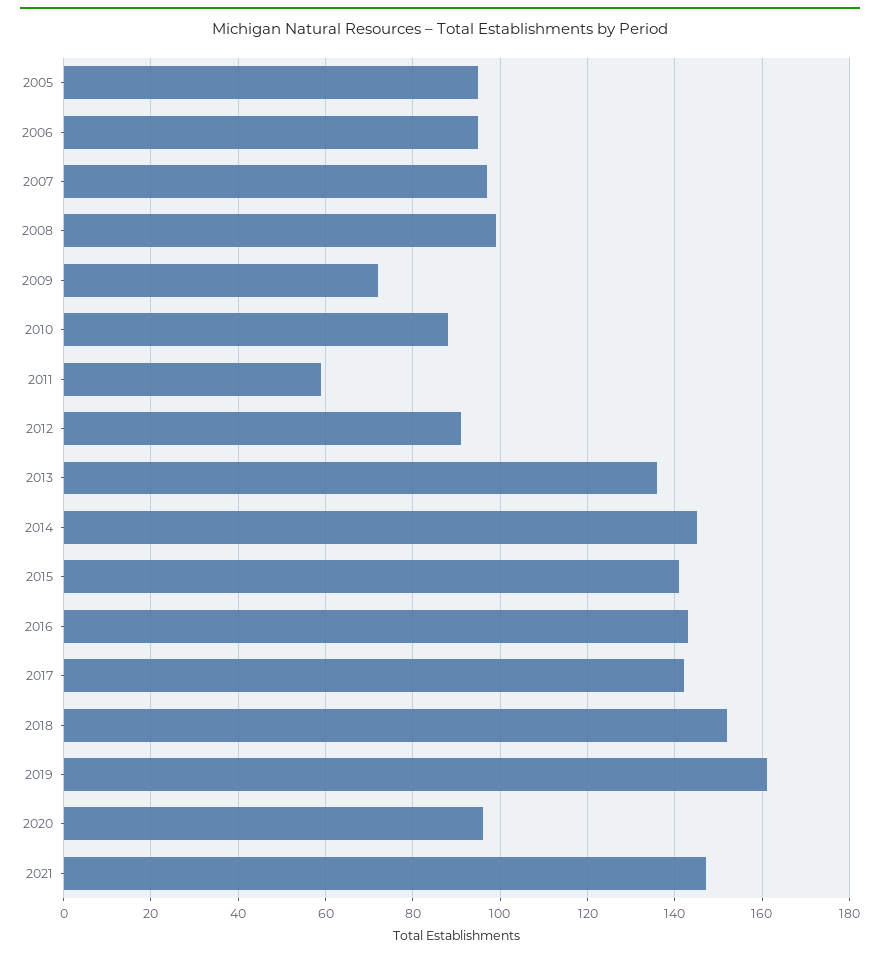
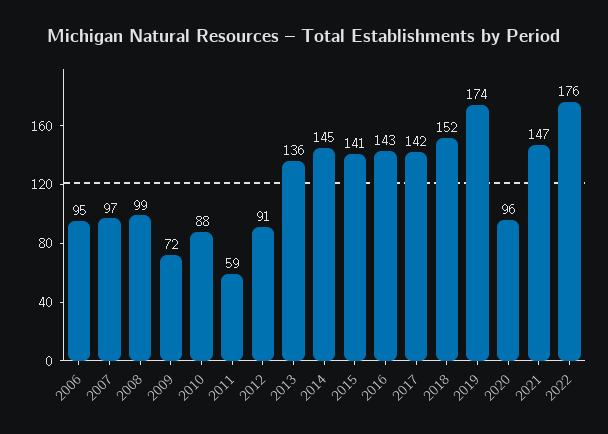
2005: 95 -> none
2019: 160 -> 174
2022: none -> 176

